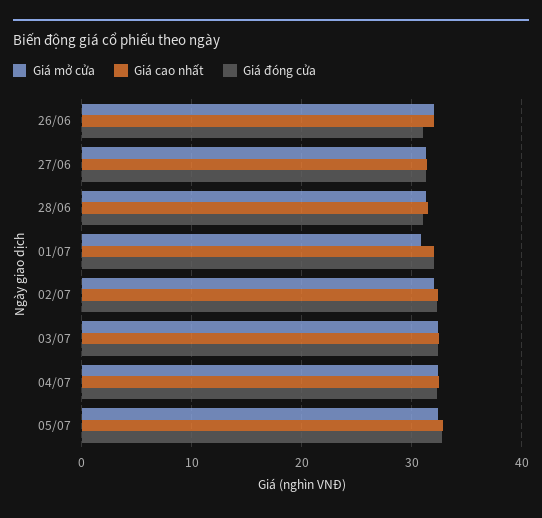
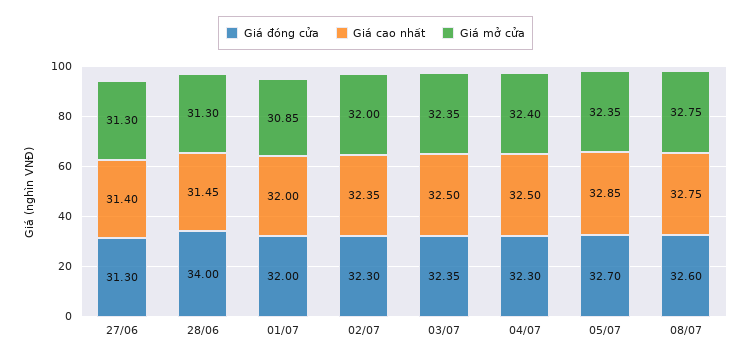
Giá mở cửa, 26/06: 32 -> none
Giá cao nhất, 26/06: 32 -> none
Giá đóng cửa, 26/06: 31 -> none
Giá đóng cửa, 28/06: 31 -> 34
Giá đóng cửa, 08/07: none -> 32.6
Giá cao nhất, 08/07: none -> 32.75
Giá mở cửa, 08/07: none -> 32.75

